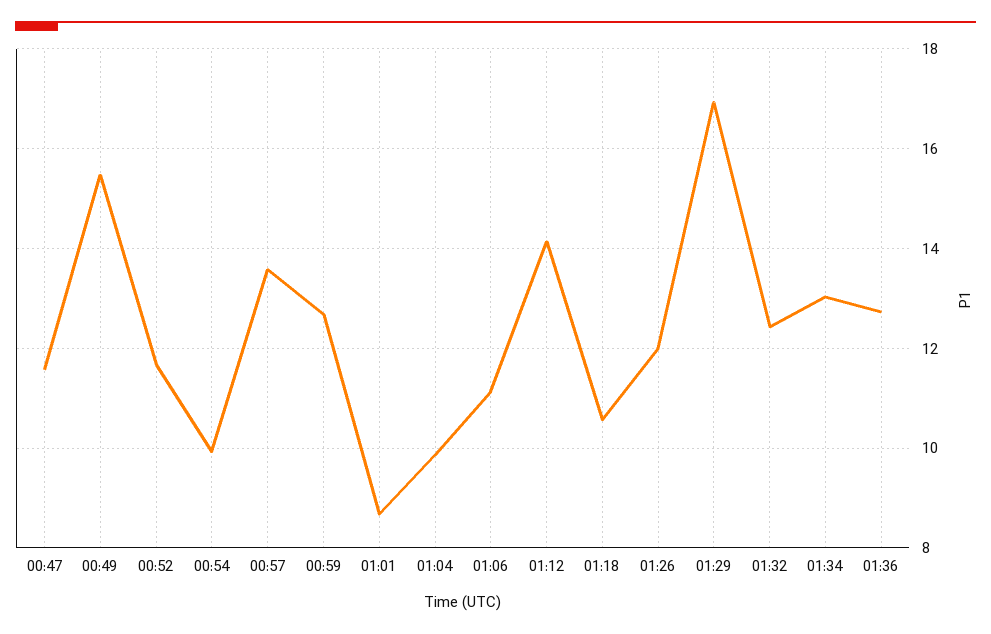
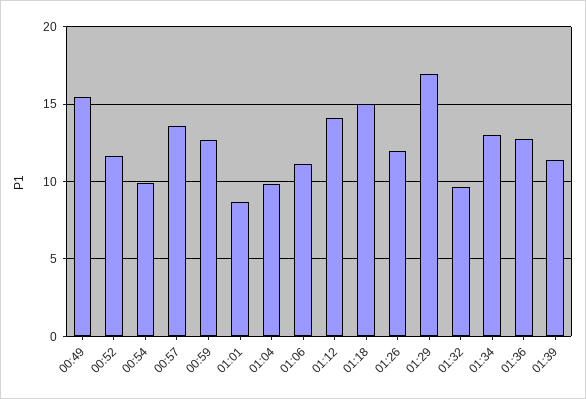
00:47: 11.6 -> none
01:18: 10.6 -> 15
01:32: 12.4 -> 9.5
01:39: none -> 11.5

